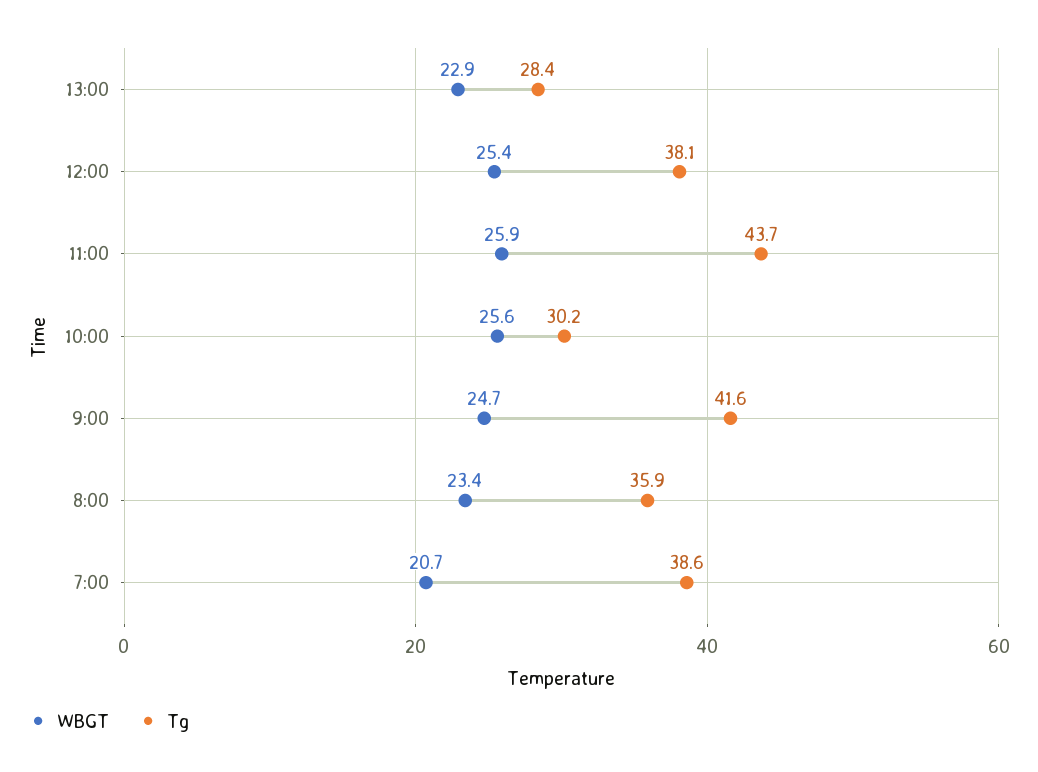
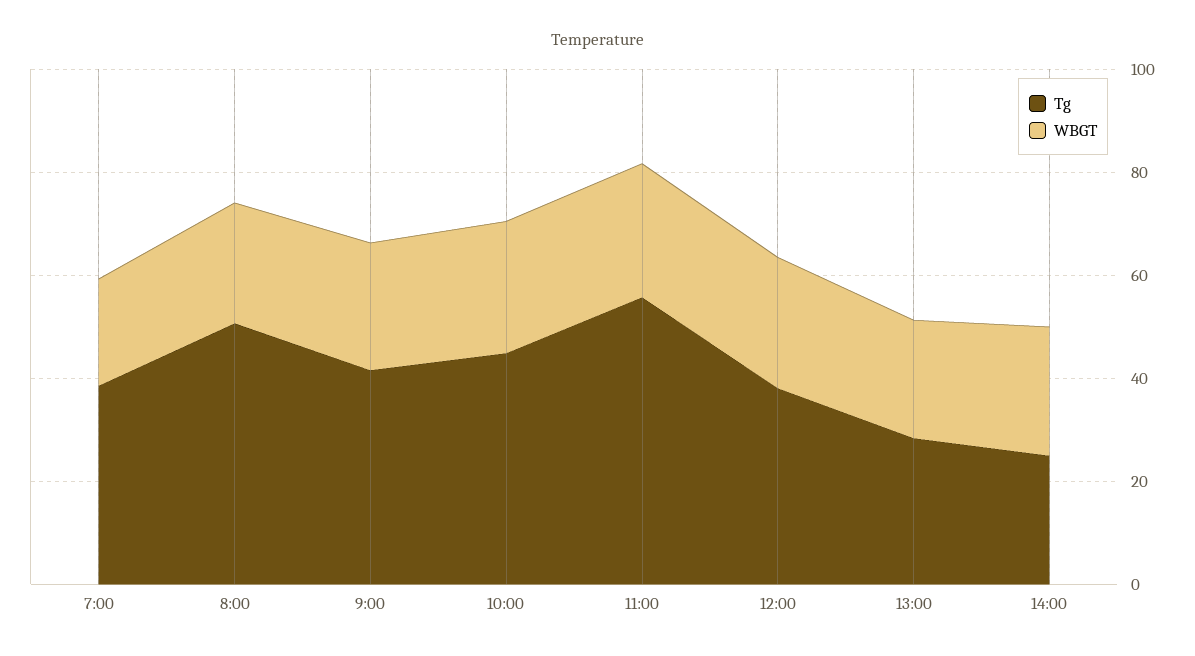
Tg, 11:00: 43.7 -> 55
Tg, 10:00: 30.2 -> 45
Tg, 8:00: 35.9 -> 50
Tg, 14:00: none -> 25
WBGT, 14:00: none -> 25

